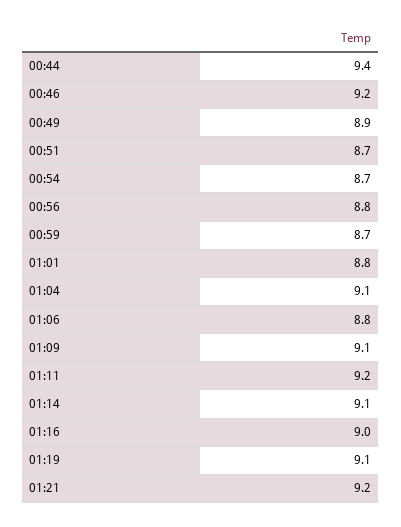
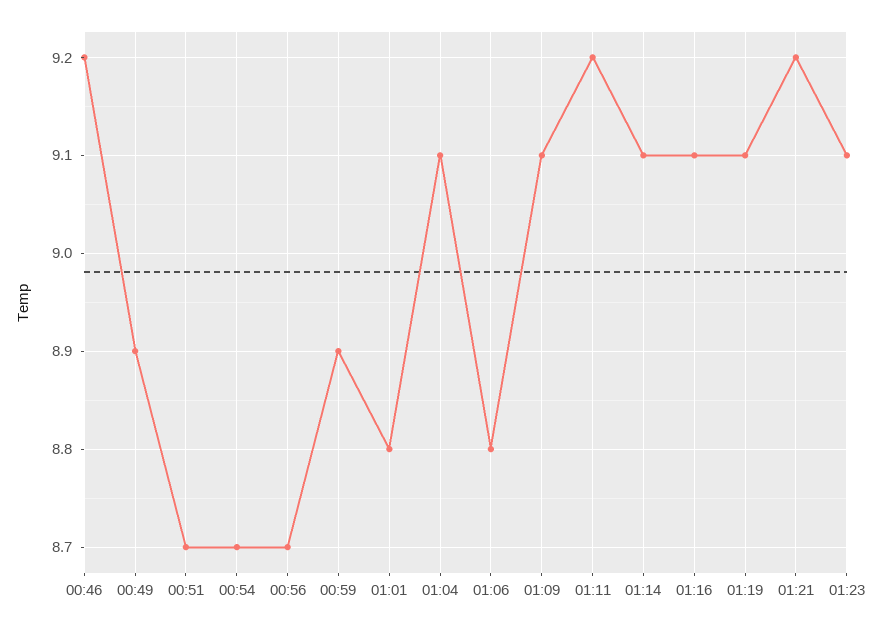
00:44: 9.4 -> none
00:56: 8.8 -> 8.7
00:59: 8.7 -> 8.9
01:16: 9 -> 9.1
01:23: none -> 9.1

